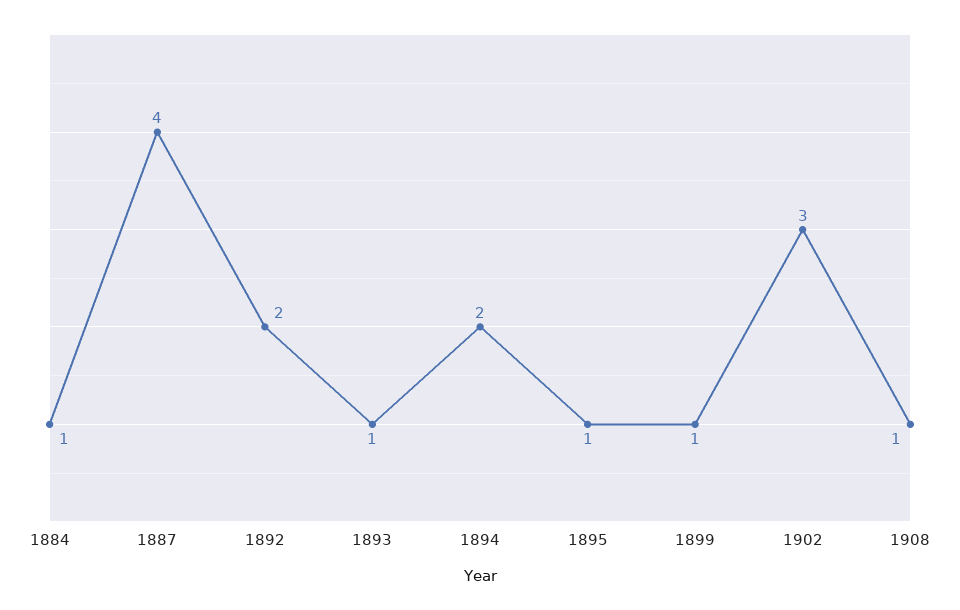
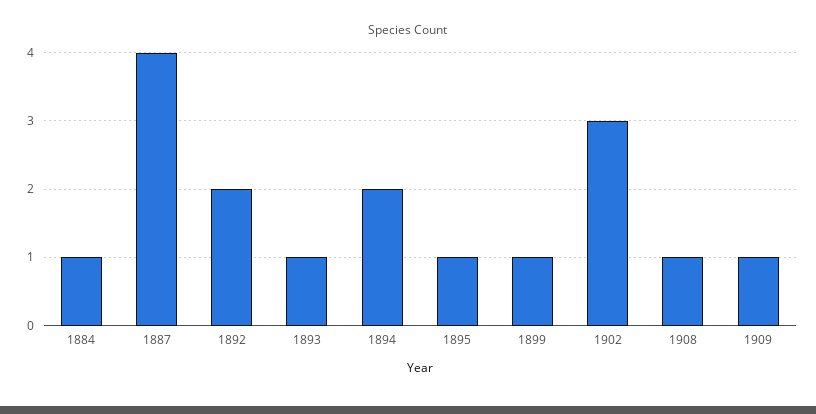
1909: none -> 1

